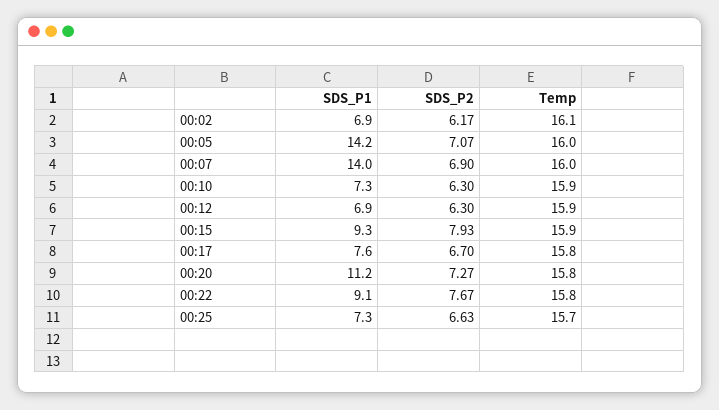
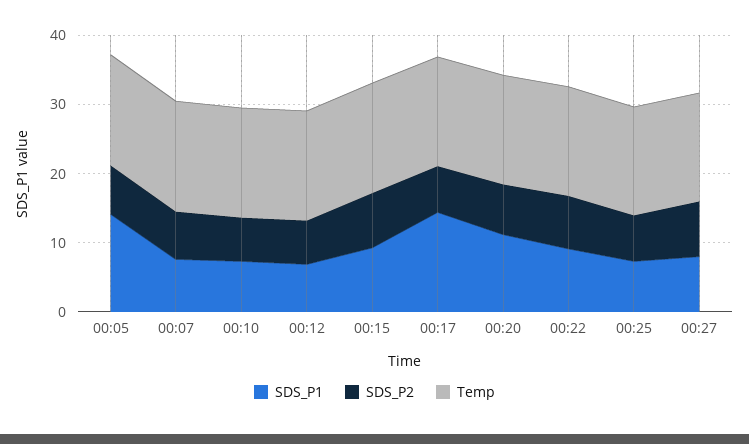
SDS_P1, 00:02: 6.9 -> none
SDS_P2, 00:02: 6.17 -> none
Temp, 00:02: 16.1 -> none
SDS_P1, 00:07: 14 -> 8
SDS_P1, 00:17: 7.6 -> 14
SDS_P1, 00:27: none -> 8
SDS_P2, 00:27: none -> 8
Temp, 00:27: none -> 16

